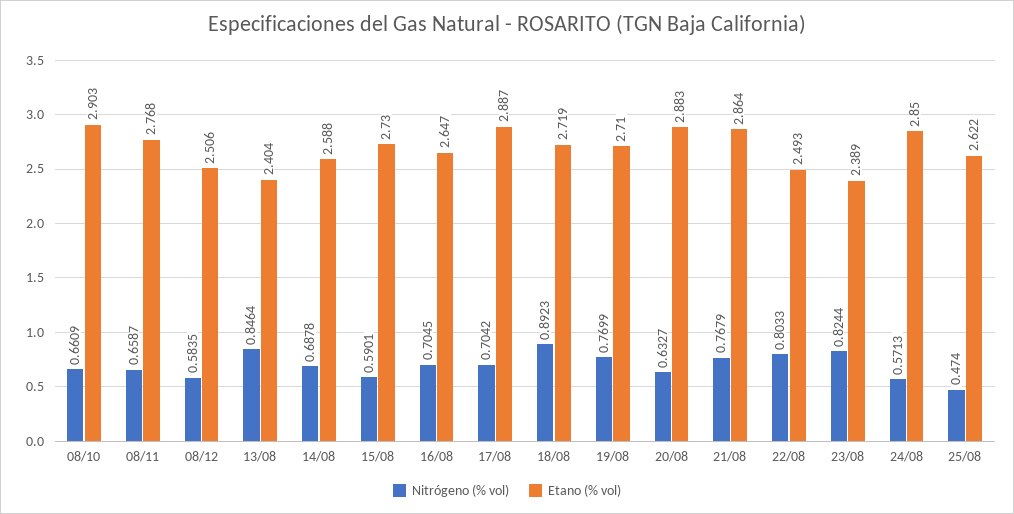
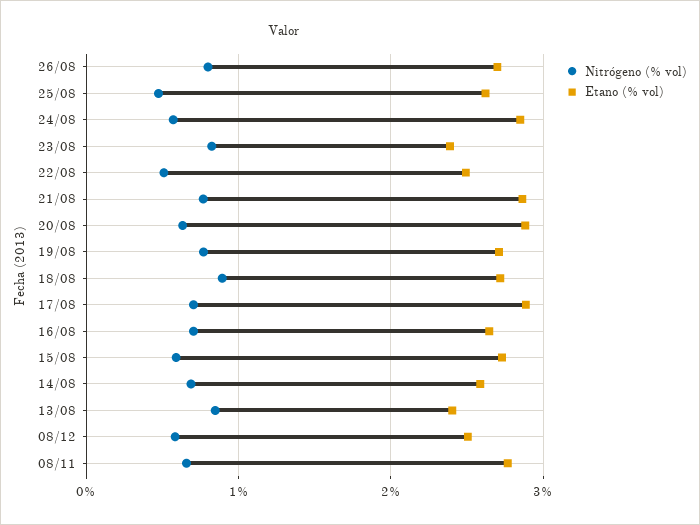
Nitrógeno (% vol), 08/10: 0.6609 -> none
Etano (% vol), 08/10: 2.903 -> none
Nitrógeno (% vol), 22/08: 0.8033 -> 0.5
Nitrógeno (% vol), 26/08: none -> 0.8
Etano (% vol), 26/08: none -> 2.7

